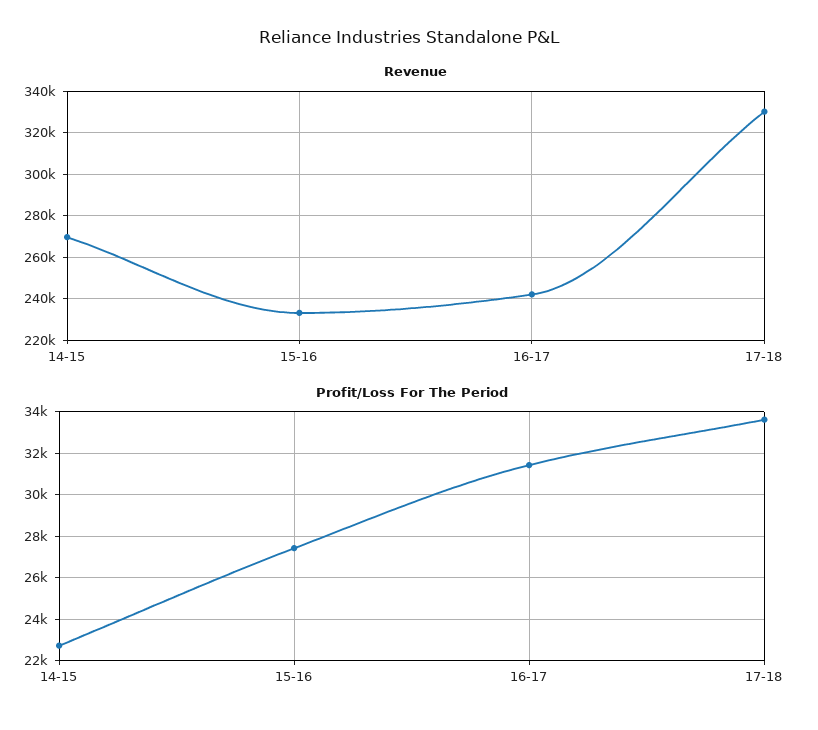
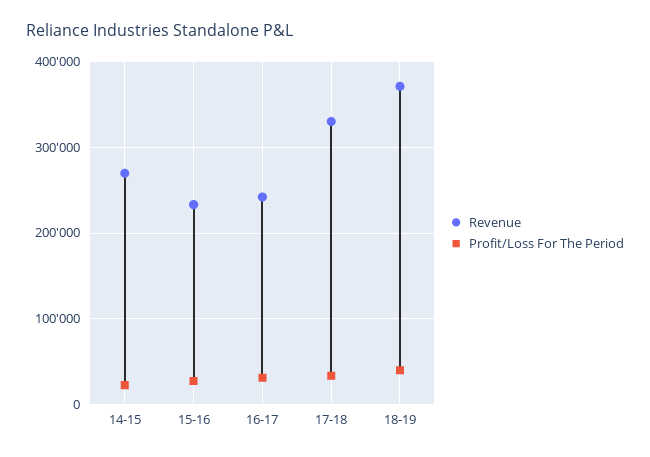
Revenue, 18-19: none -> 370000
Profit/Loss For The Period, 18-19: none -> 40000

